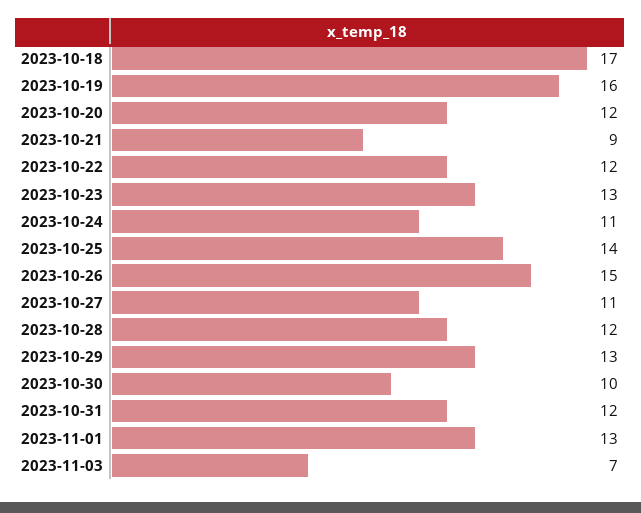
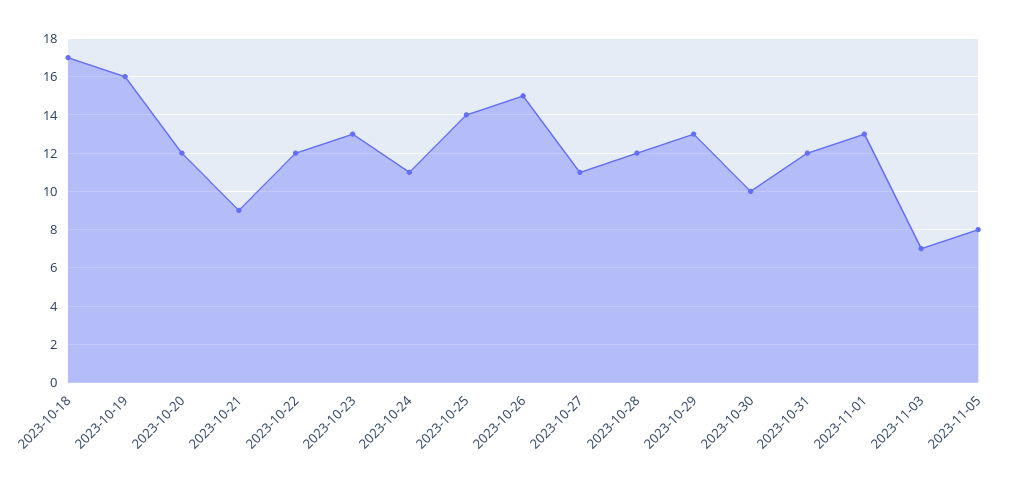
2023-11-05: none -> 8

